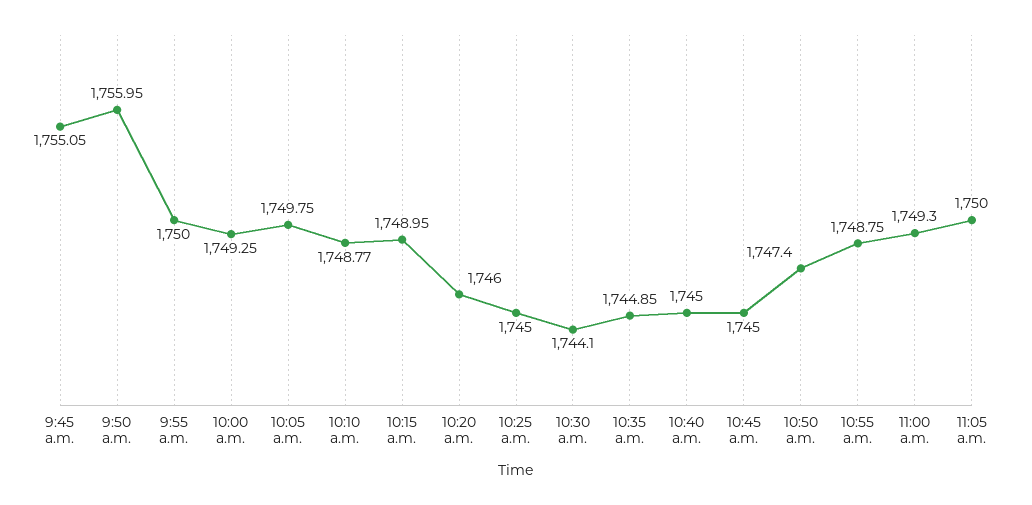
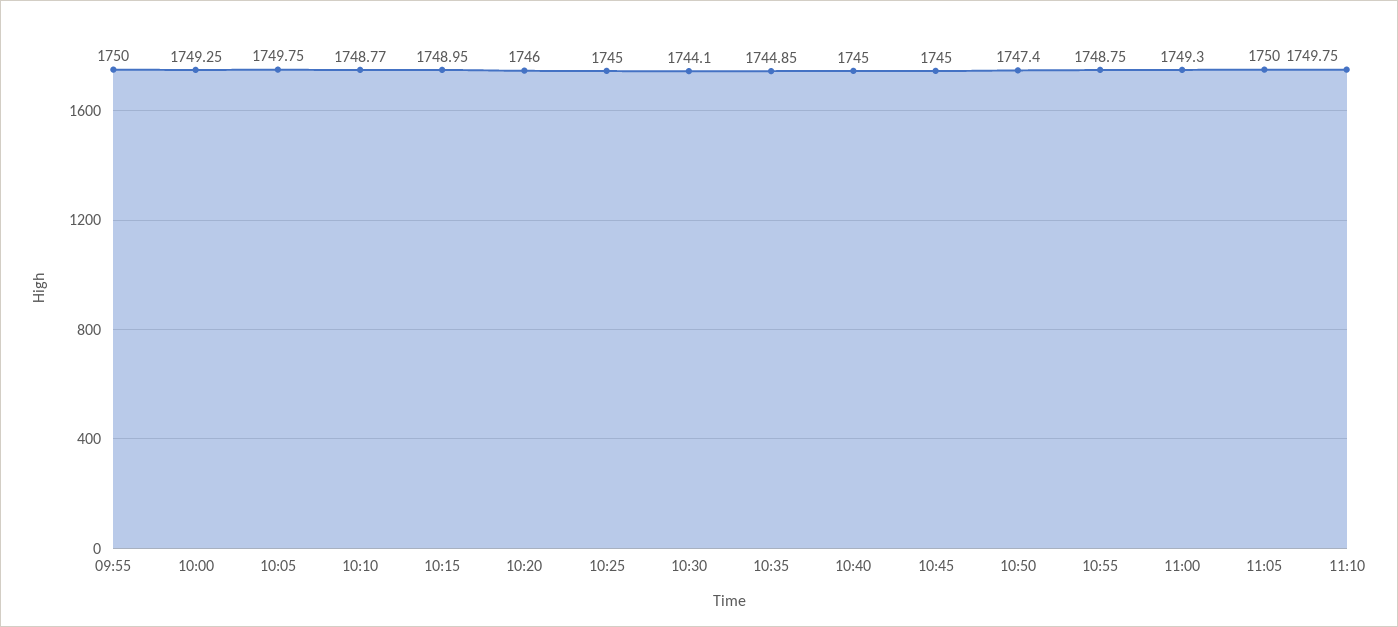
9:45 a.m.: 1755.05 -> none
9:50 a.m.: 1755.95 -> none
11:10: none -> 1749.75

